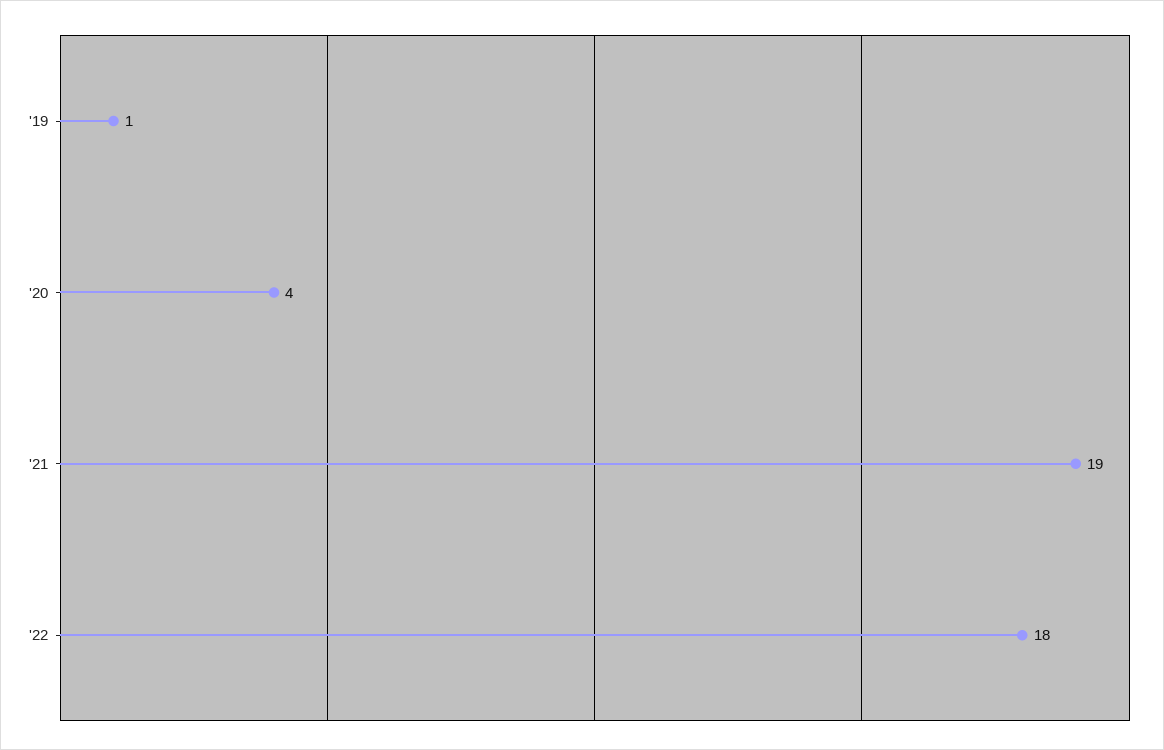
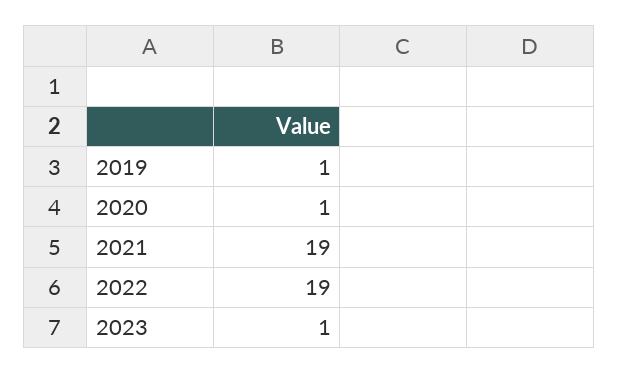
'20: 4 -> 1
'22: 18 -> 19
2023: none -> 1

